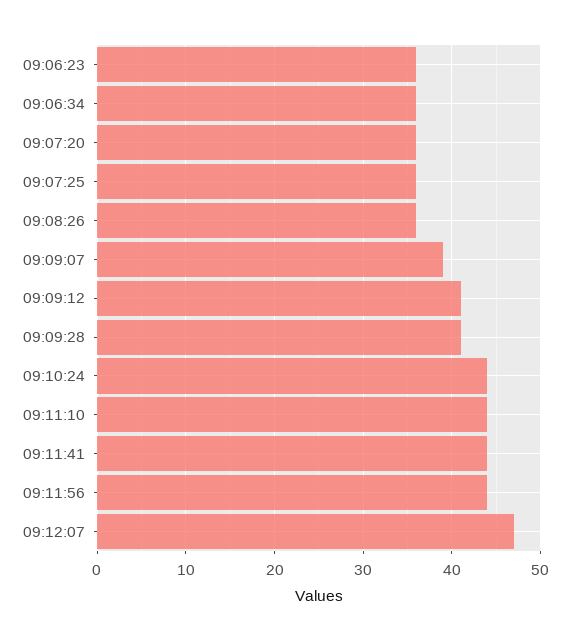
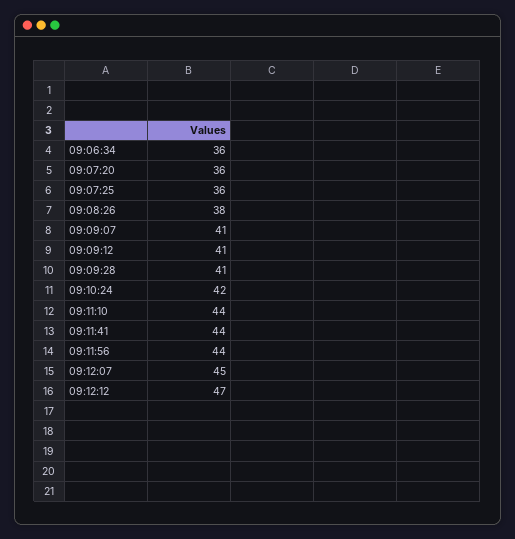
09:06:23: 36 -> none
09:08:26: 36 -> 38
09:09:07: 39 -> 41
09:10:24: 44 -> 42
09:12:07: 47 -> 45
09:12:12: none -> 47

